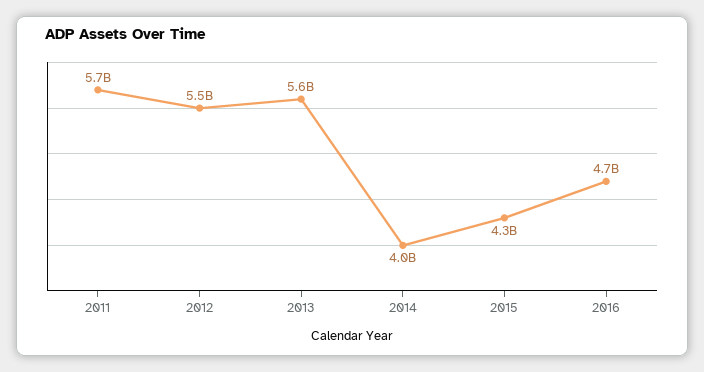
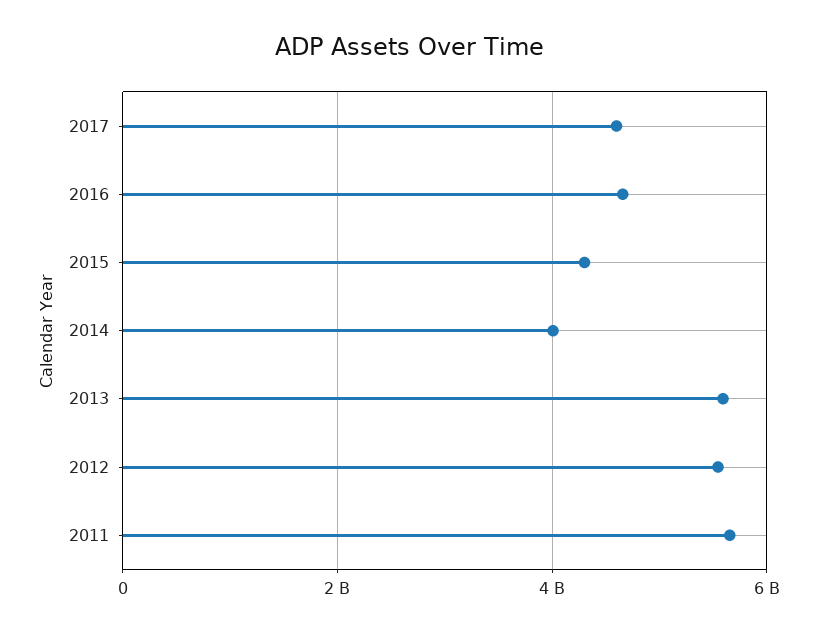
2017: none -> 4600000000

